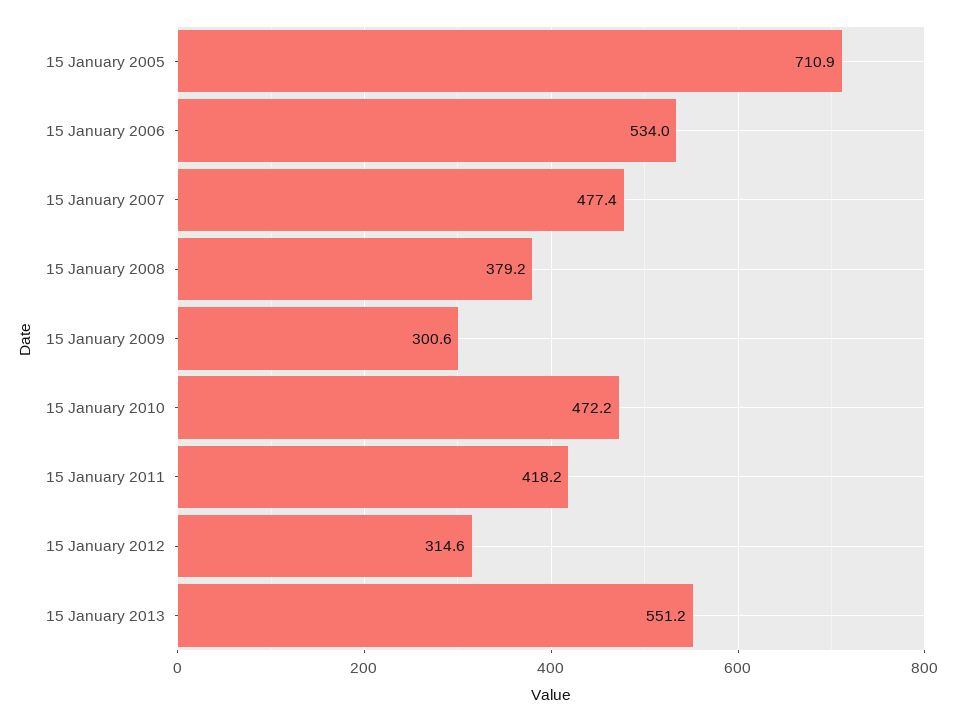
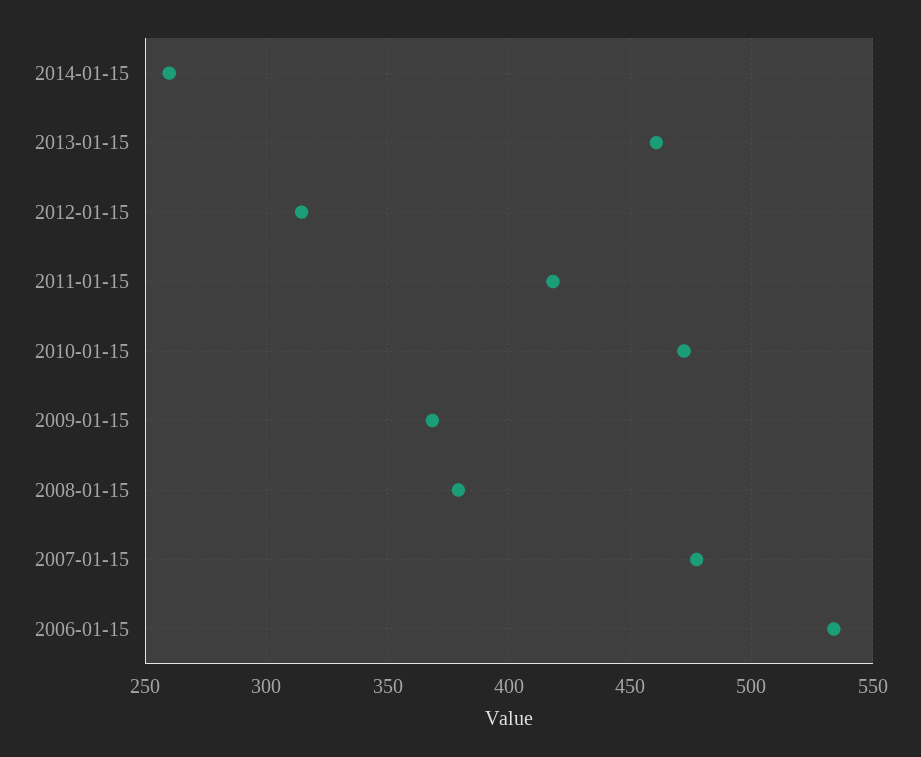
15 January 2005: 710.9 -> none
15 January 2009: 300.6 -> 370
15 January 2013: 551.2 -> 460
2014-01-15: none -> 260

